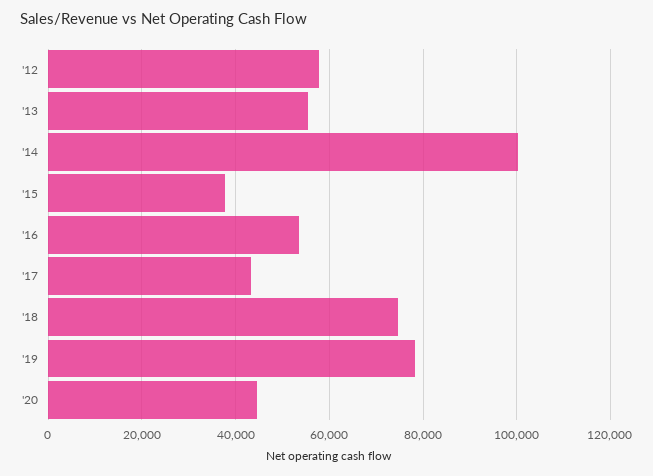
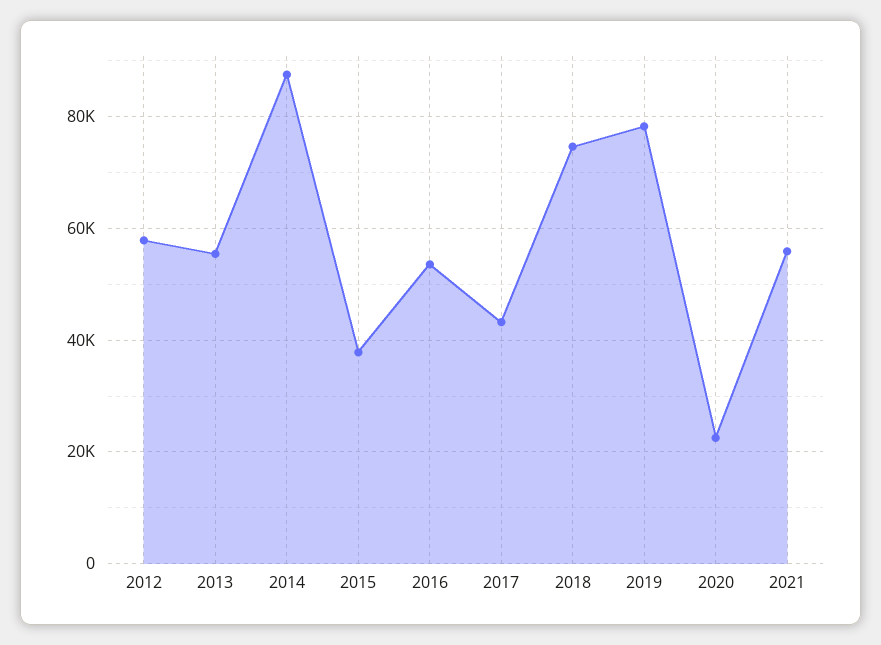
'14: 100000 -> 88000
'20: 44000 -> 22000
2021: none -> 56000

